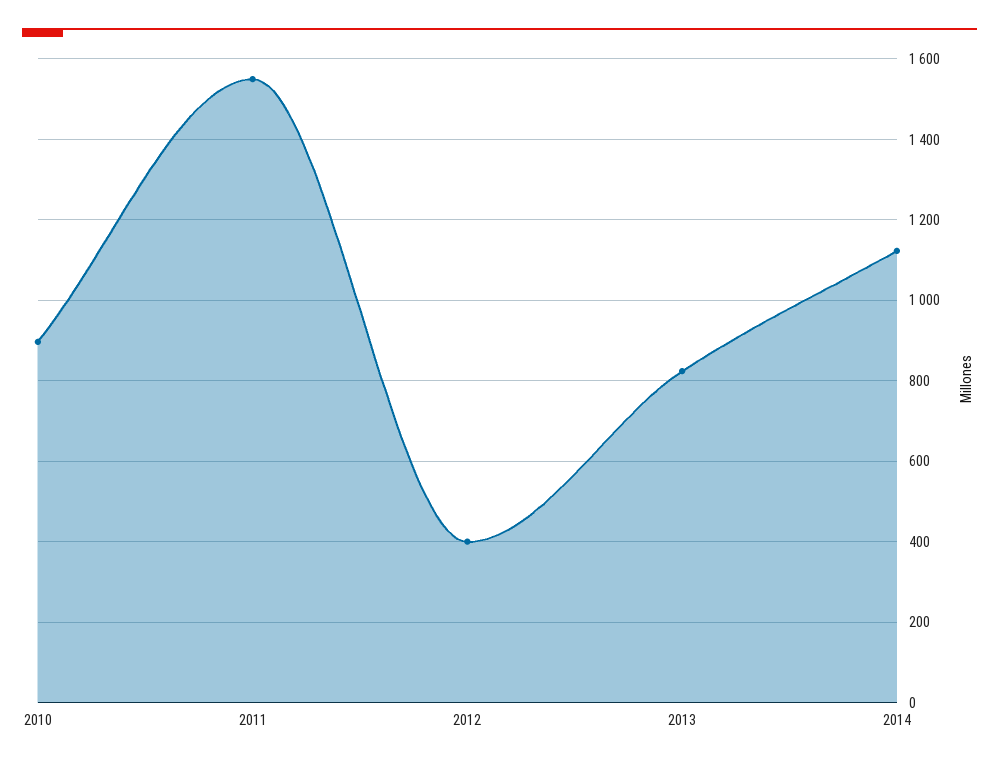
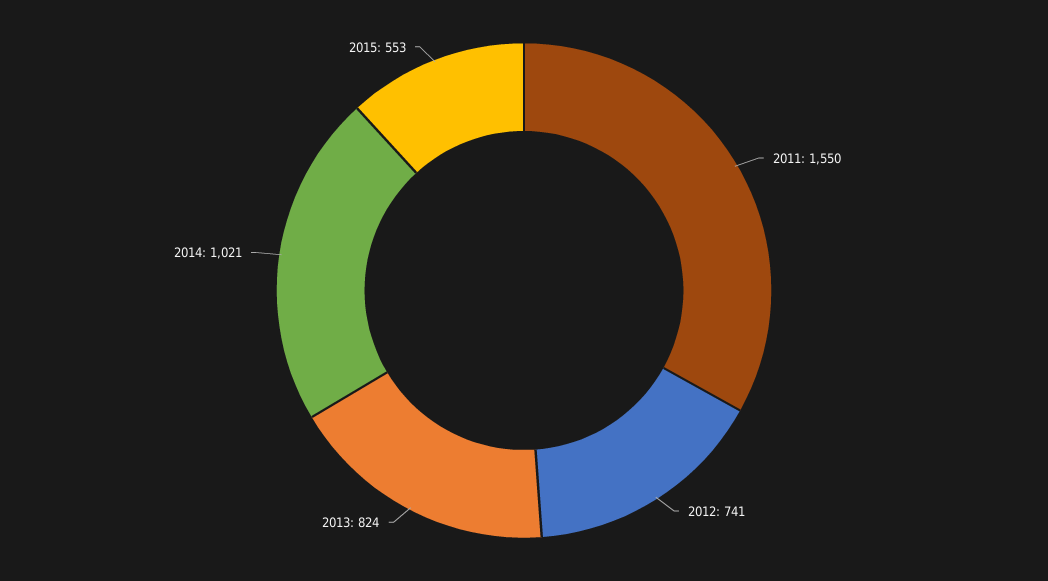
2010: 900 -> none
2012: 400 -> 741
2014: 1120 -> 1021
2015: none -> 553

